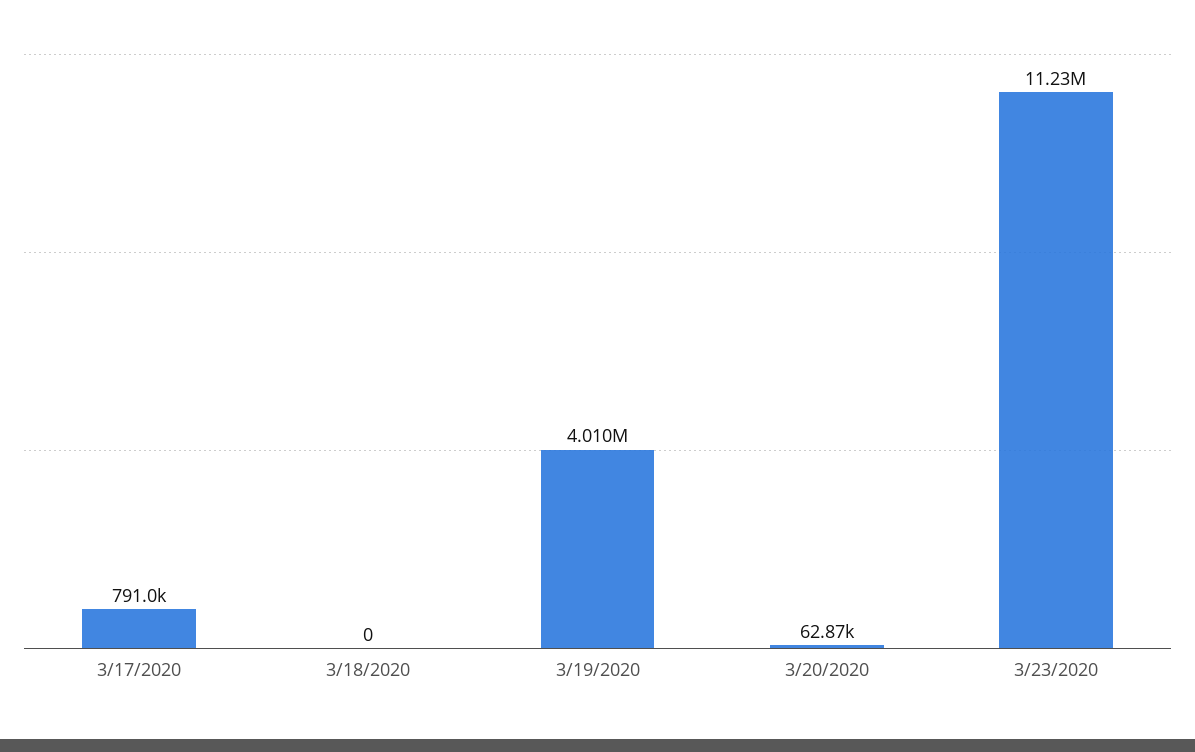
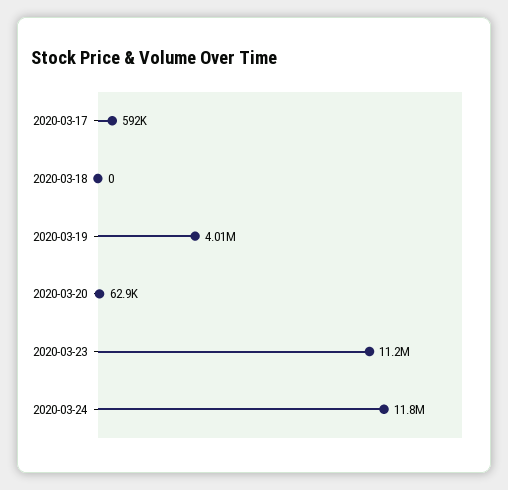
3/17/2020: 791000 -> 592000
2020-03-24: none -> 11800000

